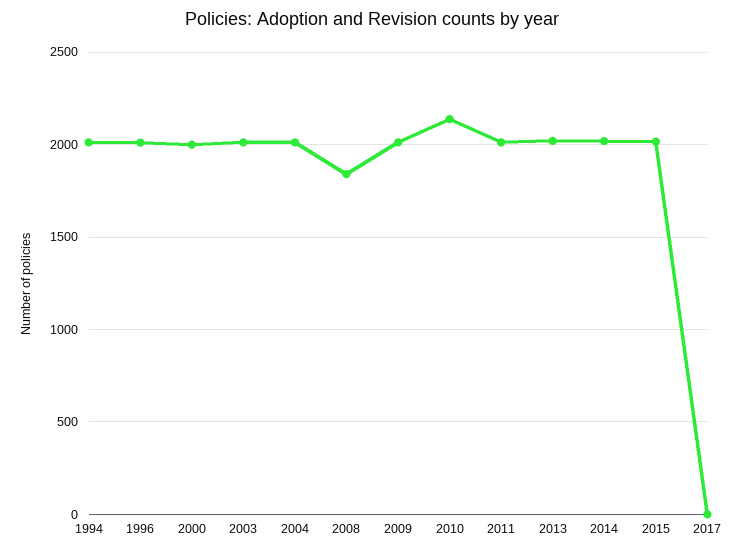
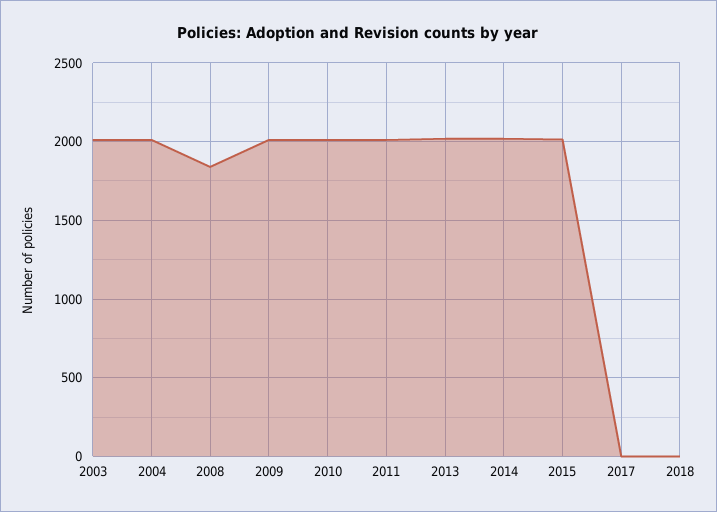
1994: 2000 -> none
1996: 2000 -> none
2000: 2000 -> none
2010: 2150 -> 2000
2018: none -> 0

